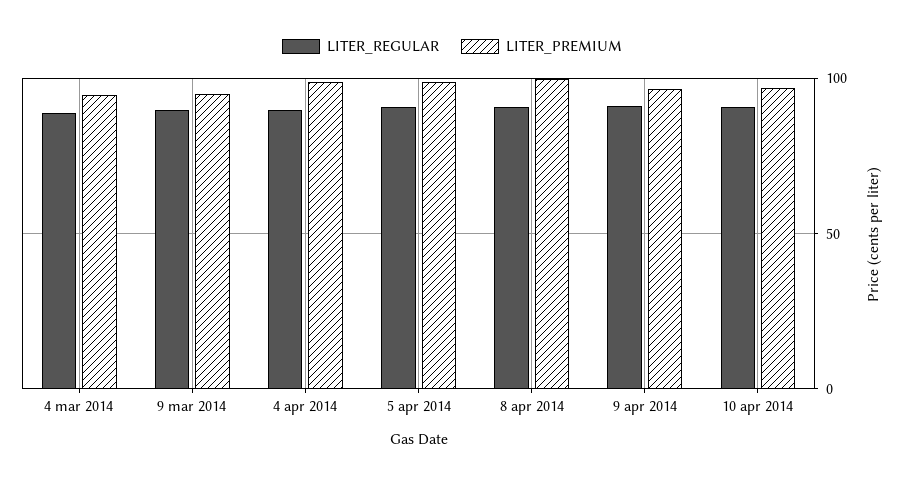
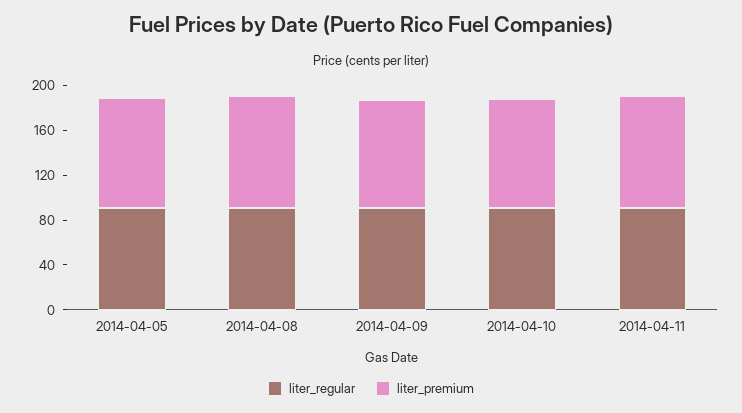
LITER_REGULAR, 4 mar 2014: 90 -> none
LITER_PREMIUM, 4 mar 2014: 95 -> none
LITER_REGULAR, 9 mar 2014: 90 -> none
LITER_PREMIUM, 9 mar 2014: 95 -> none
LITER_REGULAR, 4 apr 2014: 90 -> none
LITER_PREMIUM, 4 apr 2014: 100 -> none
LITER_REGULAR, 2014-04-11: none -> 90
LITER_PREMIUM, 2014-04-11: none -> 100

